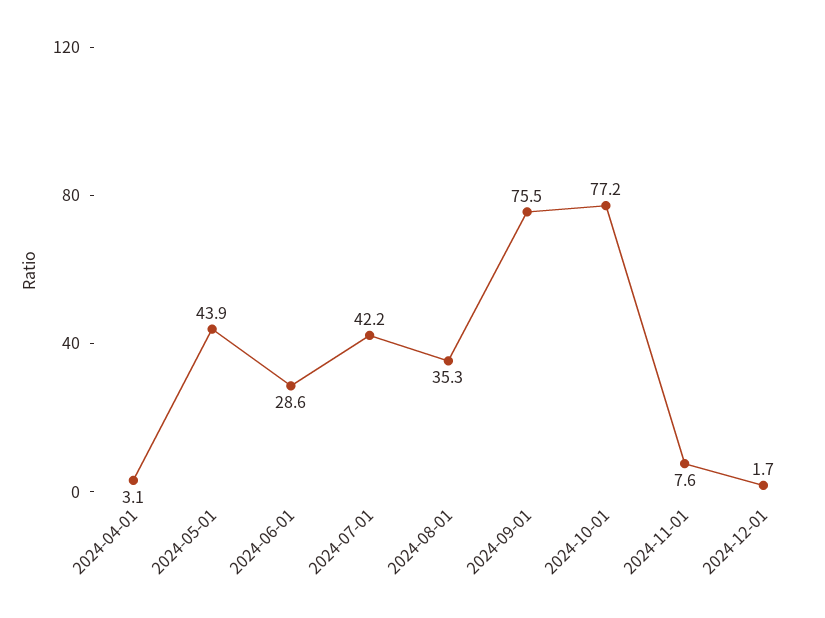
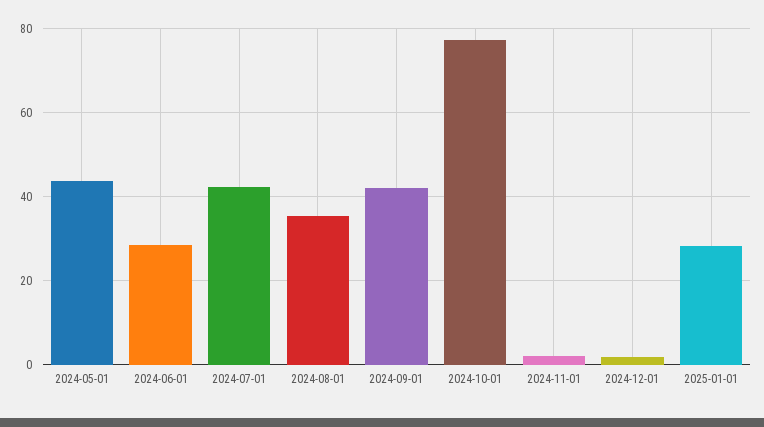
2024-04-01: 3.1 -> none
2024-09-01: 75.5 -> 42
2024-11-01: 7.6 -> 2
2025-01-01: none -> 28

